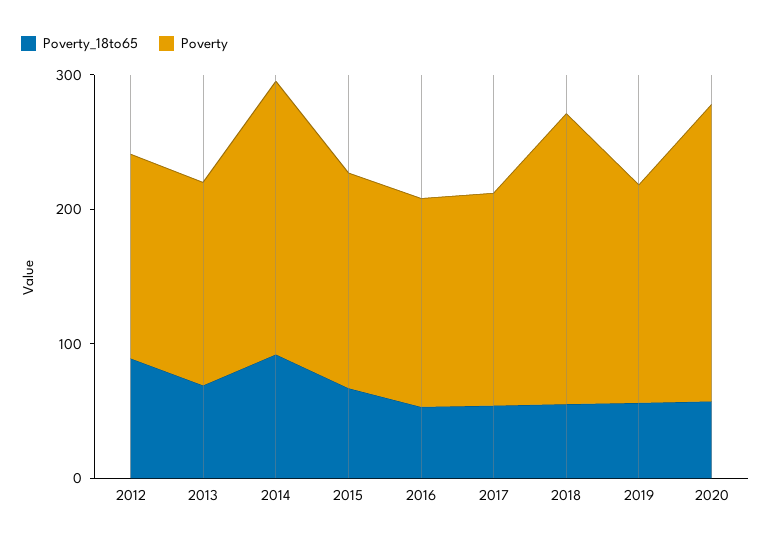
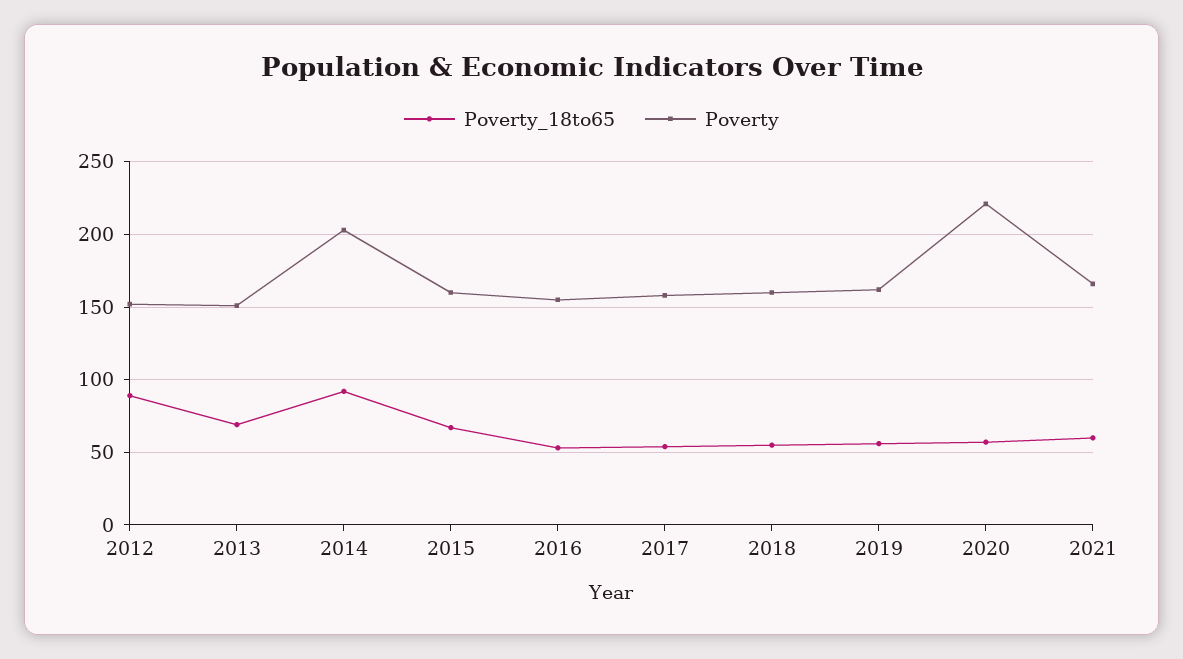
Poverty, 2018: 220 -> 160
Poverty_18to65, 2021: none -> 60
Poverty, 2021: none -> 165

